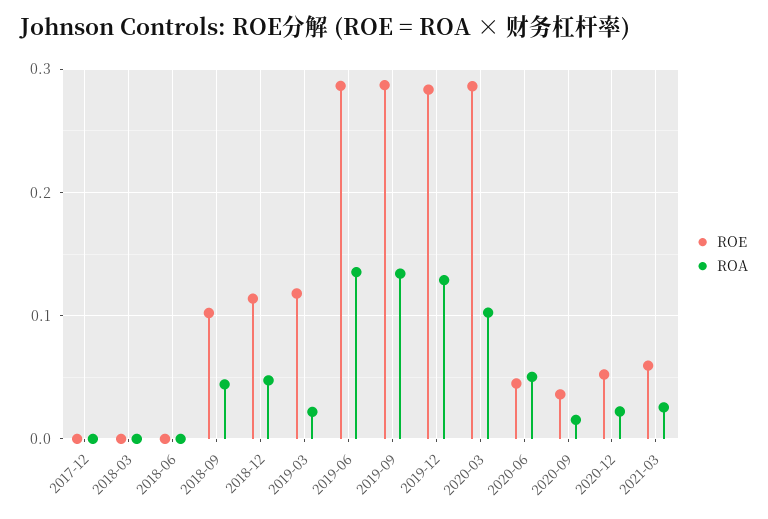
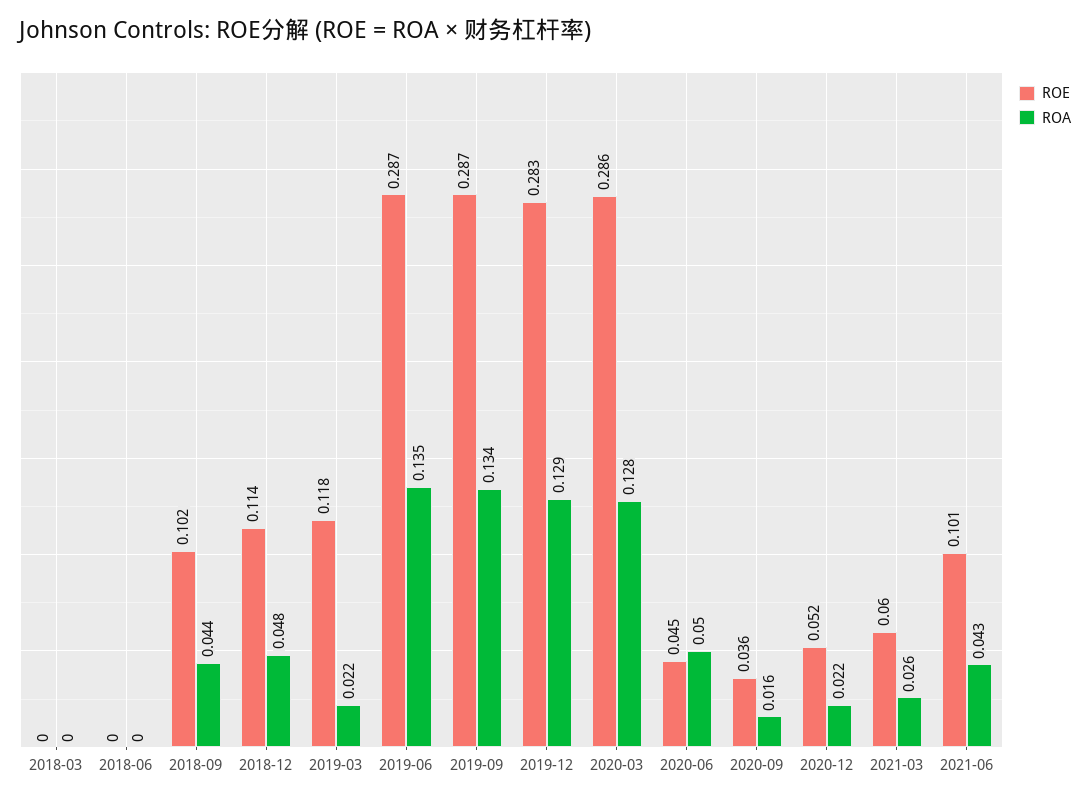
ROE, 2017-12: 0 -> none
ROA, 2017-12: 0 -> none
ROA, 2020-03: 0.1 -> 0.128
ROE, 2021-06: none -> 0.101
ROA, 2021-06: none -> 0.043

